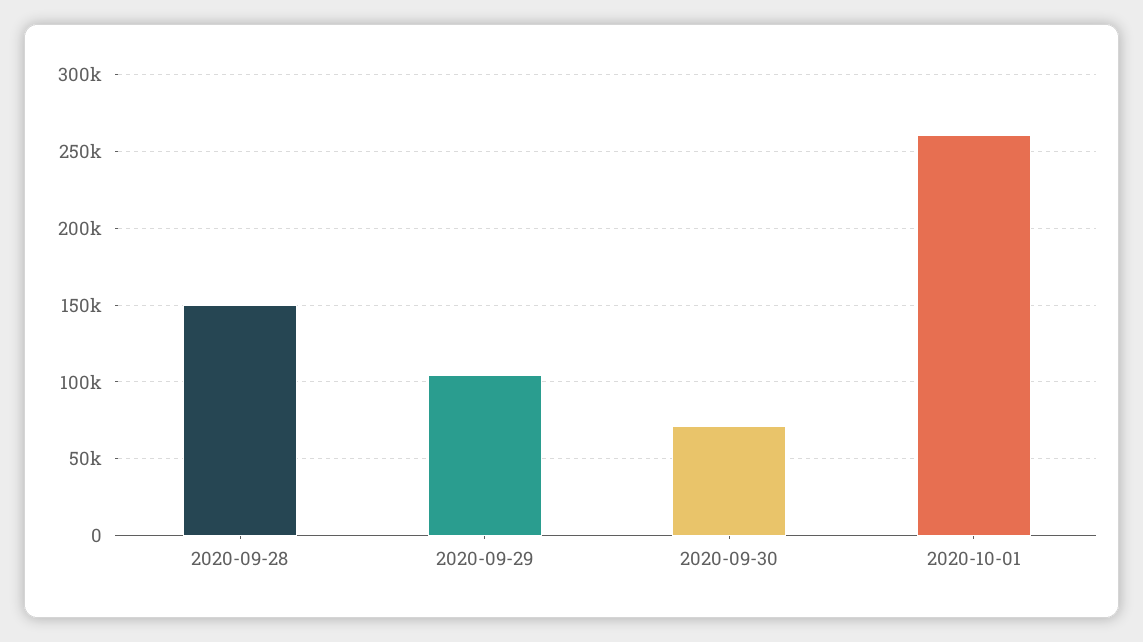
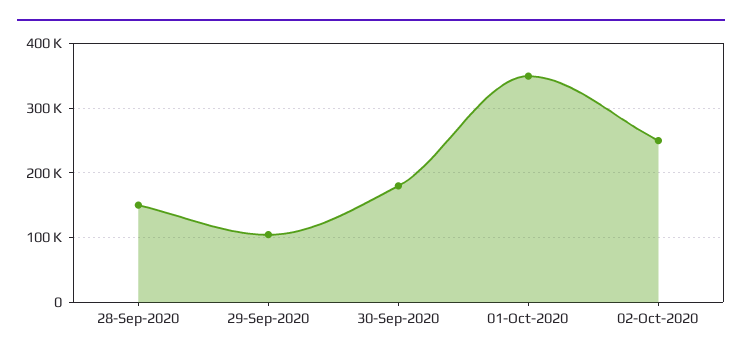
2020-09-30: 70000 -> 180000
2020-10-01: 260000 -> 350000
02-Oct-2020: none -> 250000

